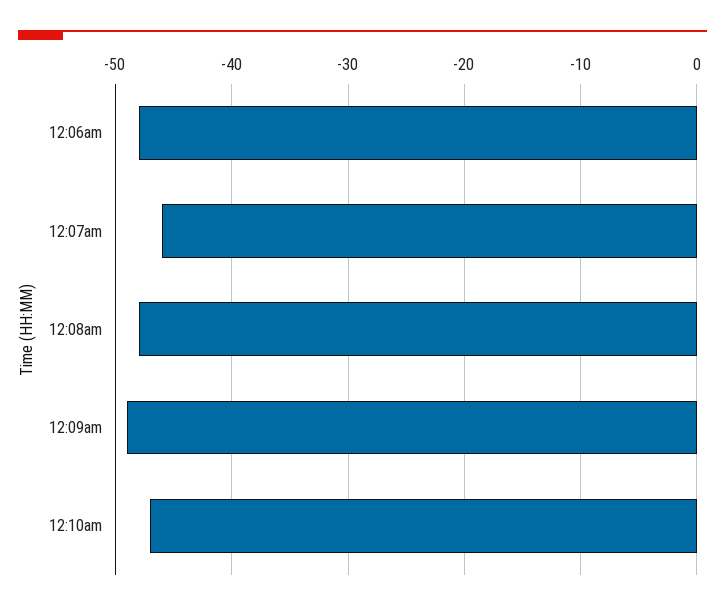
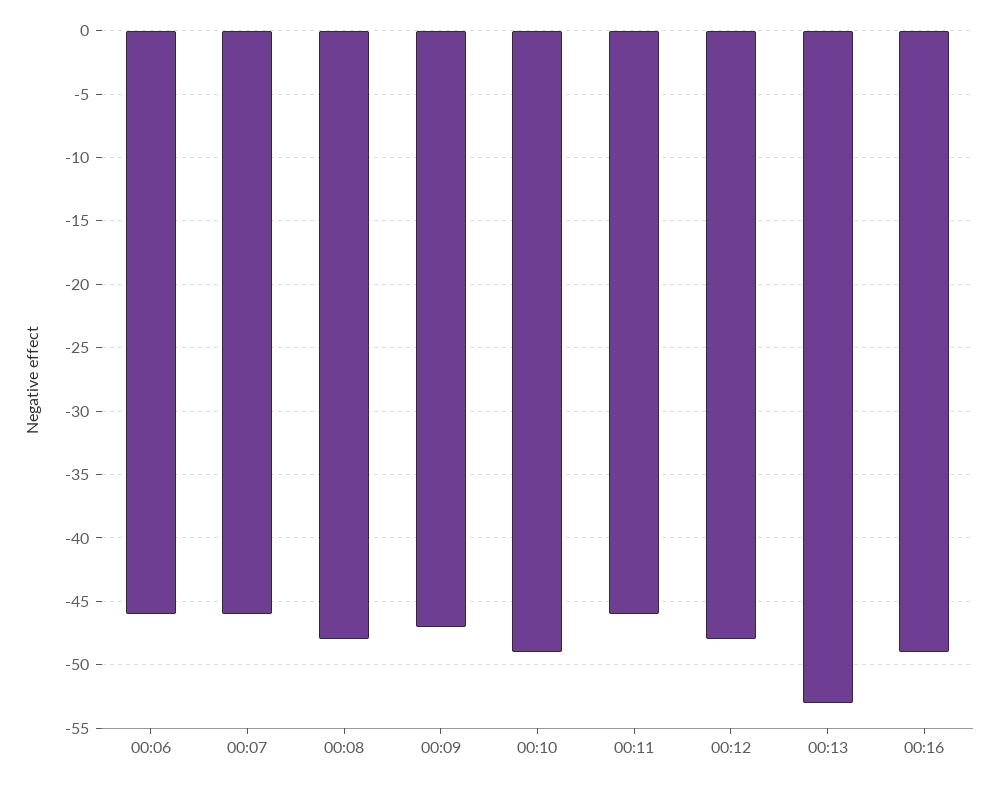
12:06am: -48 -> -46
12:09am: -49 -> -47
12:10am: -47 -> -49
00:11: none -> -46
00:12: none -> -48
00:13: none -> -53
00:16: none -> -49

